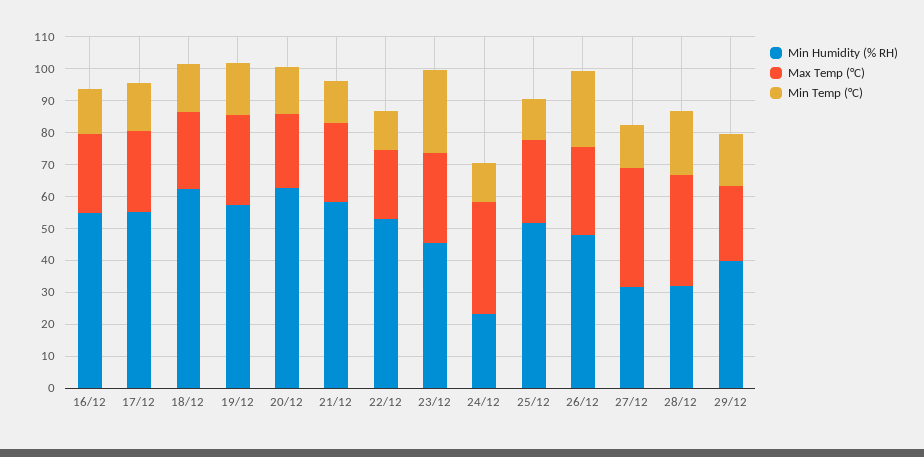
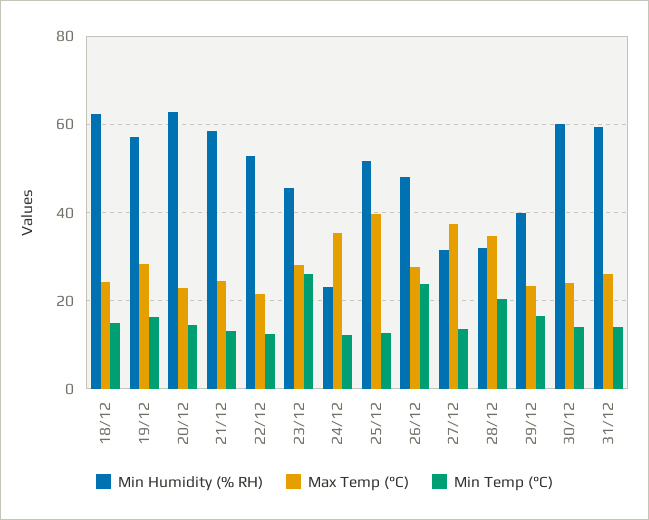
Min Humidity (% RH), 16/12: 55 -> none
Max Temp (°C), 16/12: 25 -> none
Min Temp (°C), 16/12: 15 -> none
Min Humidity (% RH), 17/12: 55 -> none
Max Temp (°C), 17/12: 25 -> none
Min Temp (°C), 17/12: 15 -> none
Max Temp (°C), 25/12: 25 -> 40
Min Humidity (% RH), 30/12: none -> 60
Max Temp (°C), 30/12: none -> 24
Min Temp (°C), 30/12: none -> 14
Min Humidity (% RH), 31/12: none -> 60
Max Temp (°C), 31/12: none -> 26
Min Temp (°C), 31/12: none -> 14

